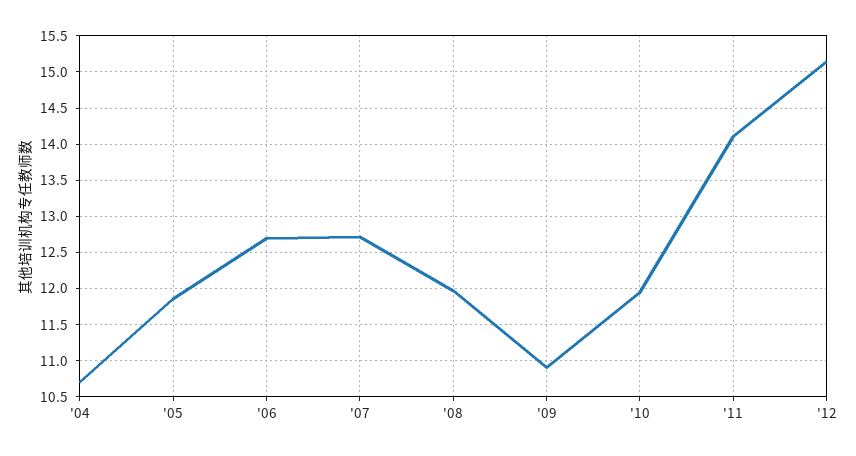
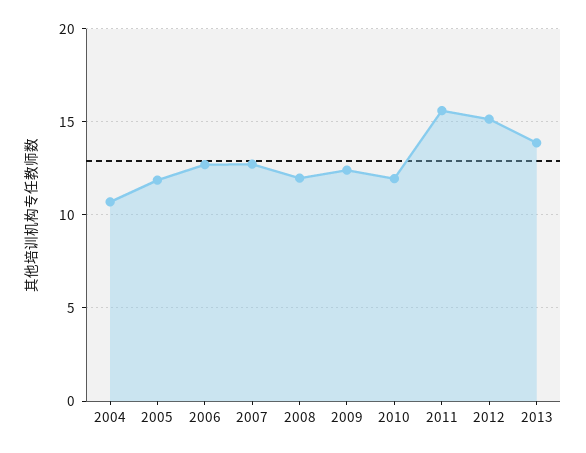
'09: 10.9 -> 12.5
'11: 14.1 -> 15.5
2013: none -> 14

